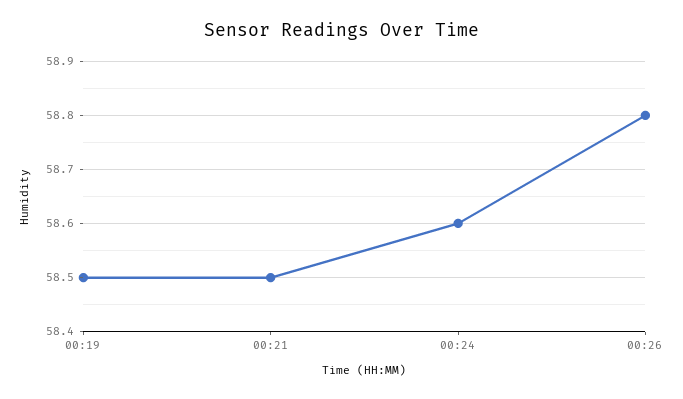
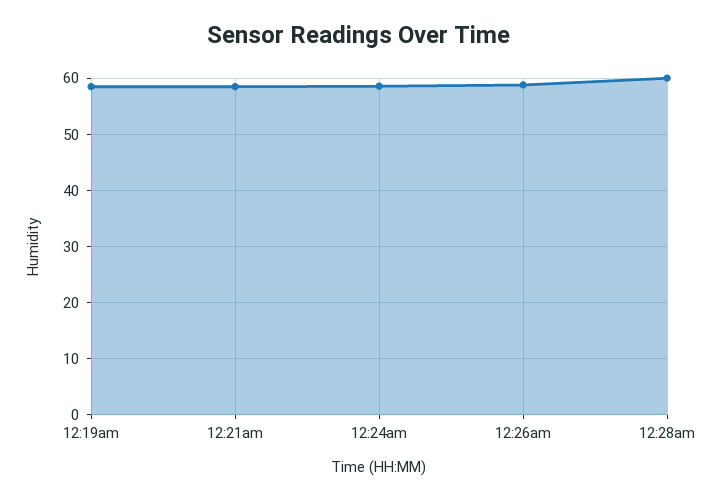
12:28am: none -> 60

